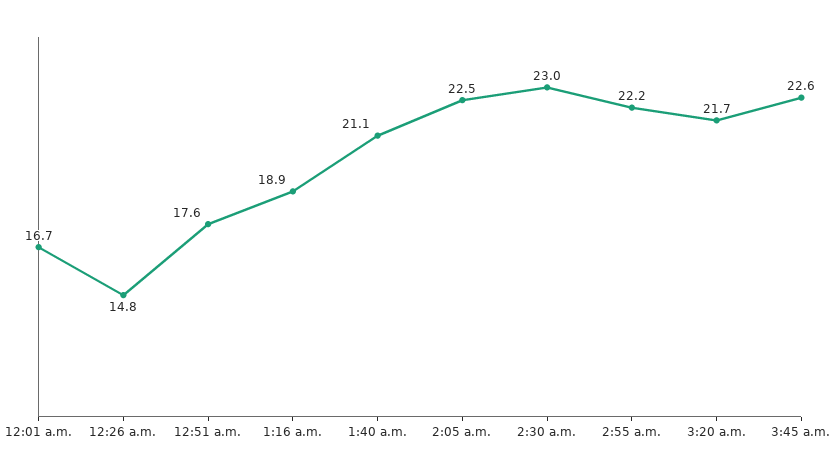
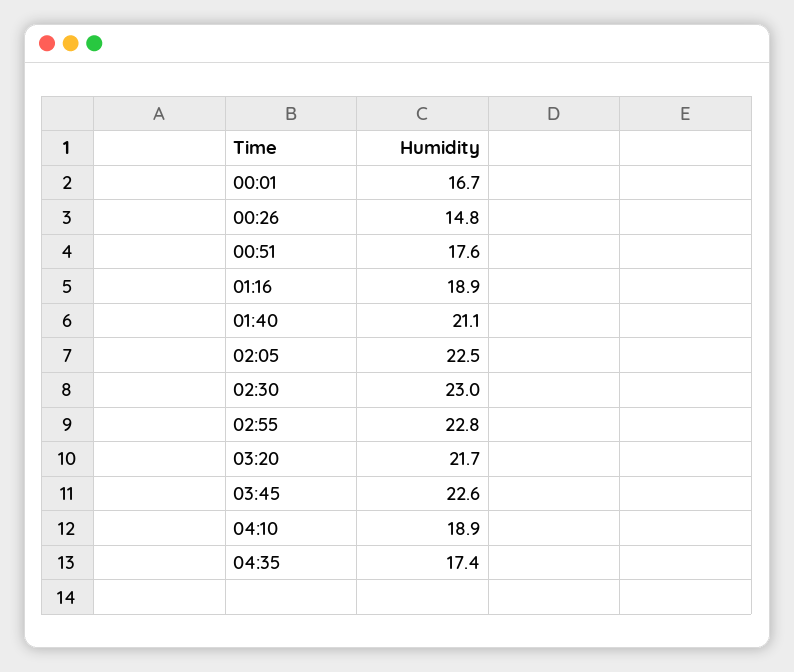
2:55 a.m.: 22.2 -> 22.8
04:10: none -> 18.9
04:35: none -> 17.4

